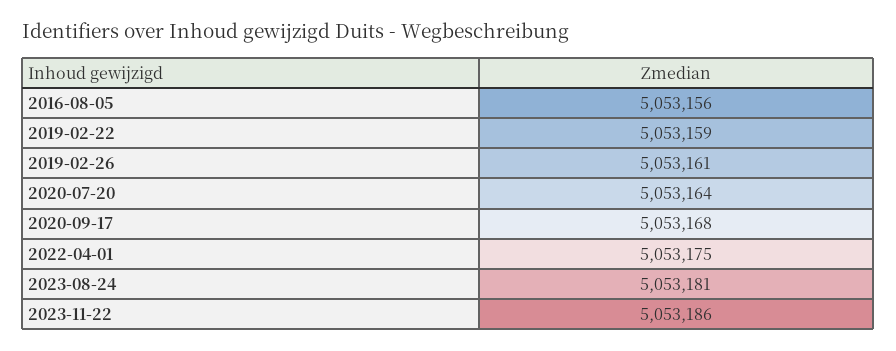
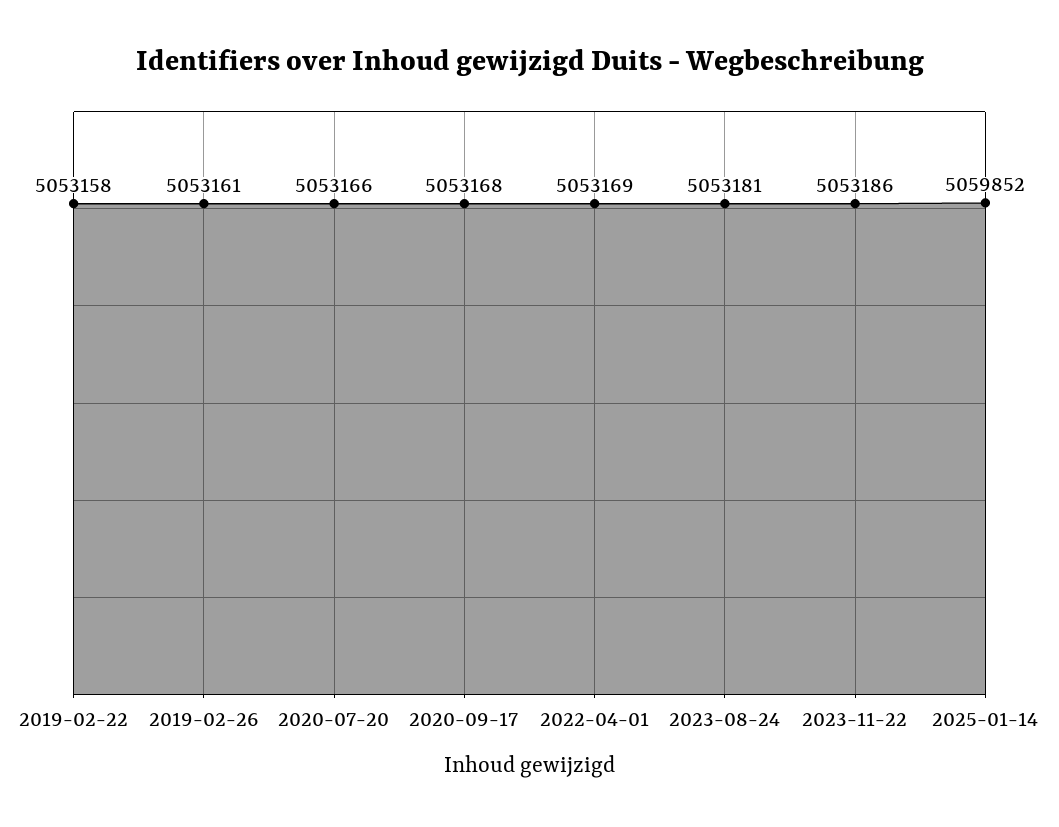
2016-08-05: 5053156 -> none
2019-02-22: 5053159 -> 5053158
2020-07-20: 5053164 -> 5053166
2022-04-01: 5053175 -> 5053169
2025-01-14: none -> 5059852

